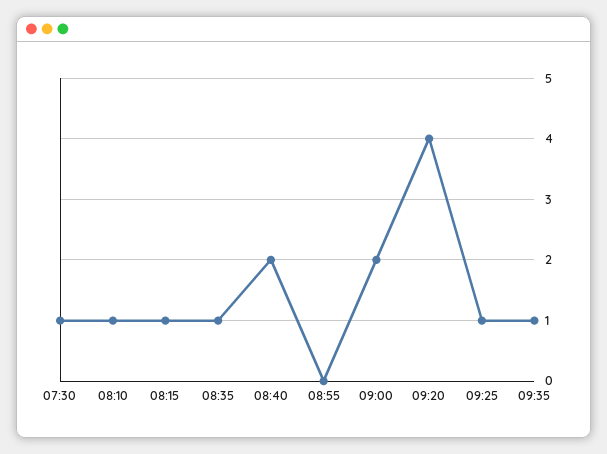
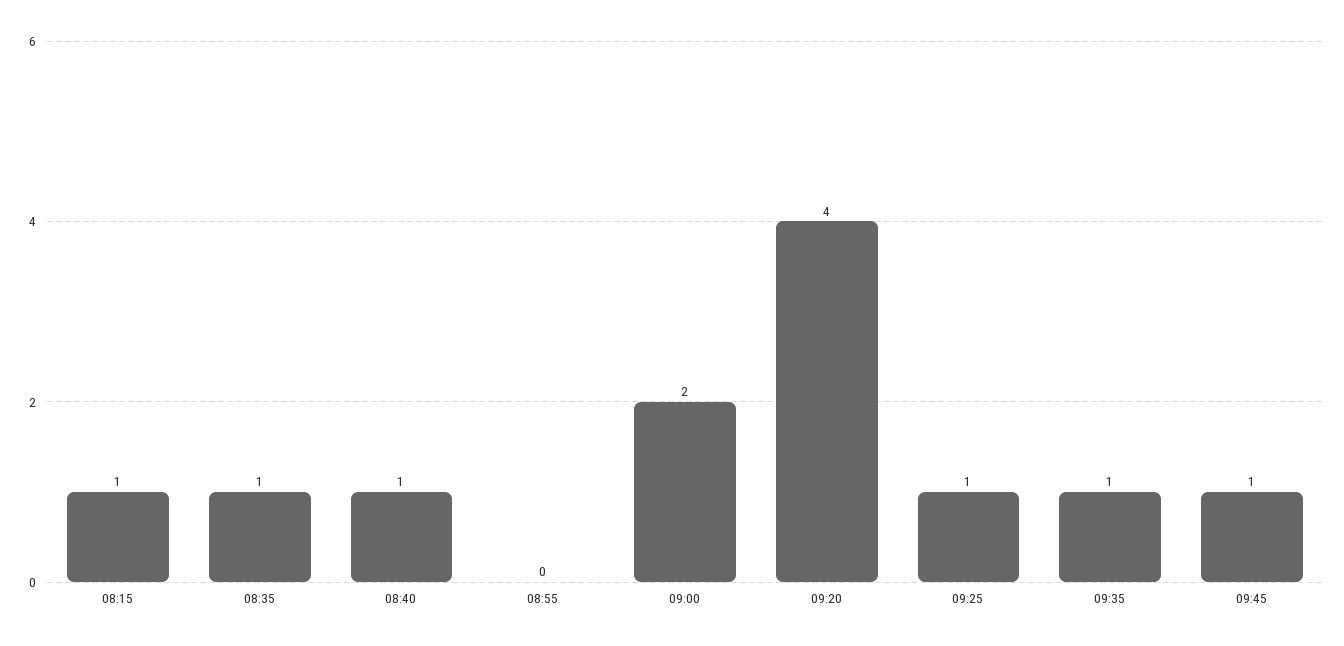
07:30: 1 -> none
08:10: 1 -> none
08:40: 2 -> 1
09:45: none -> 1

